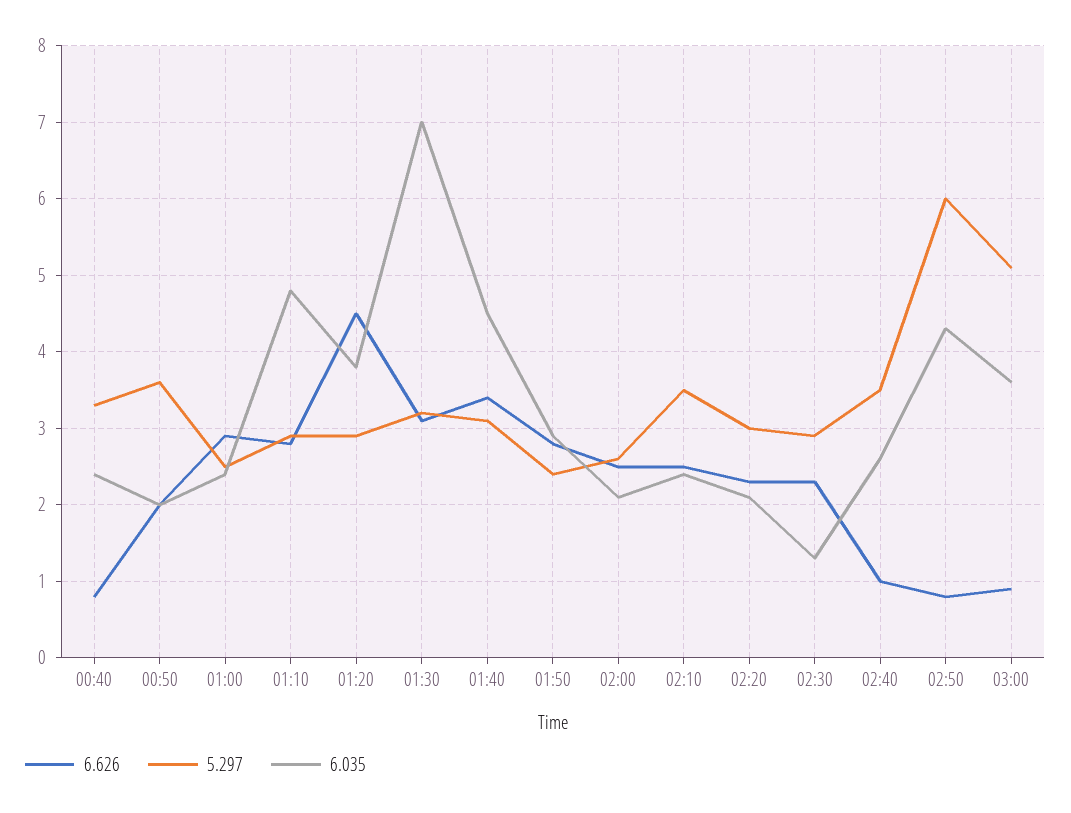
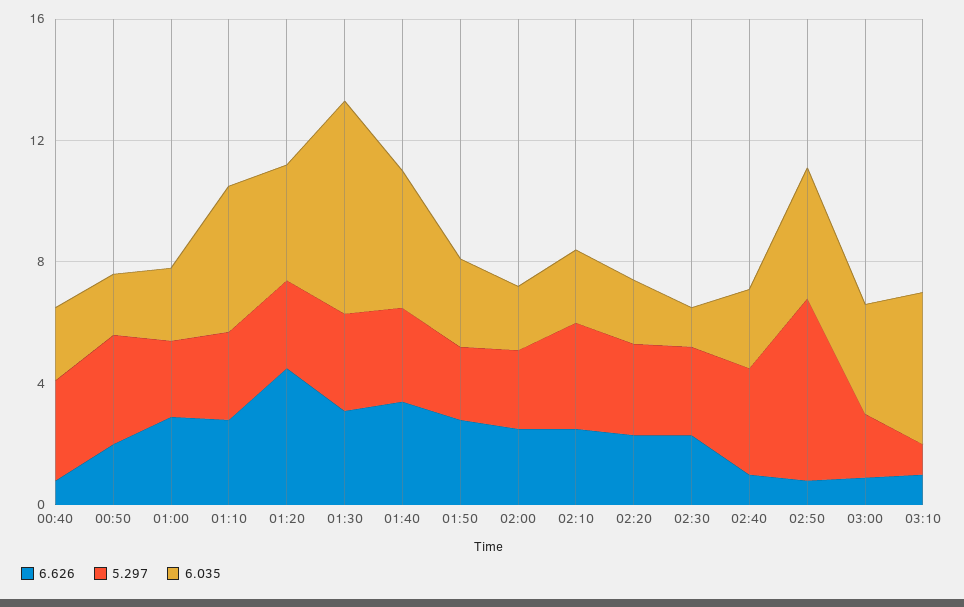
5.297, 03:00: 5.1 -> 2
6.626, 03:10: none -> 1
5.297, 03:10: none -> 1
6.035, 03:10: none -> 5

